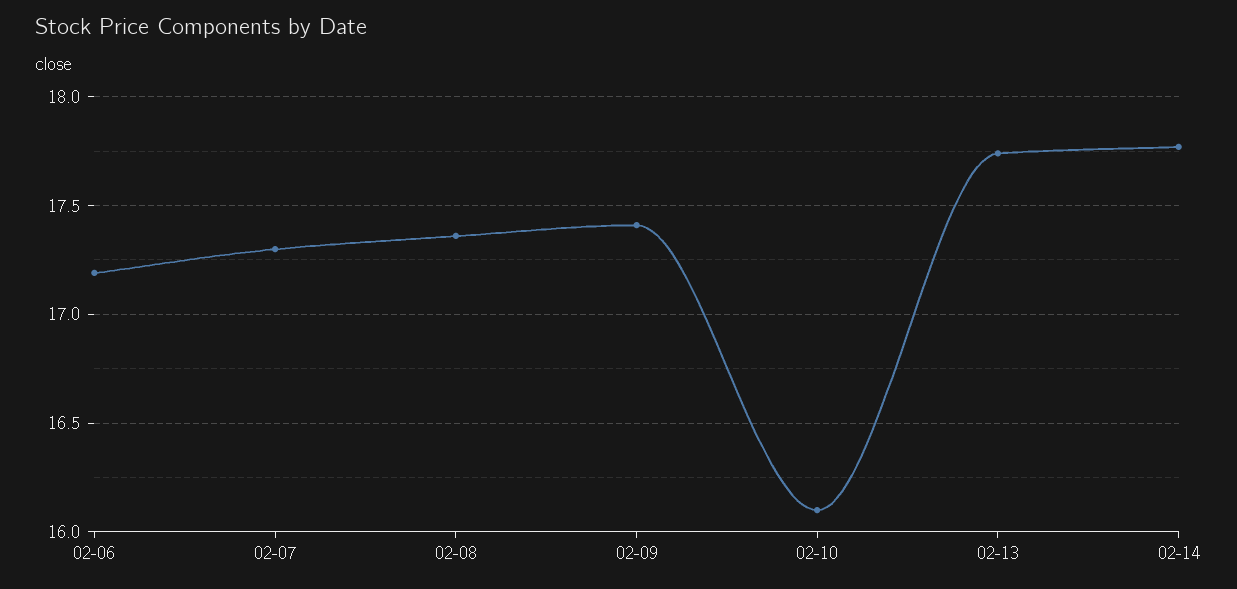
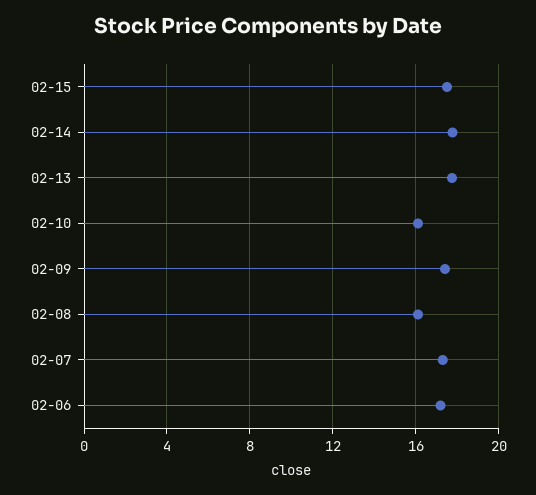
02-08: 17.35 -> 16
02-15: none -> 17.5

